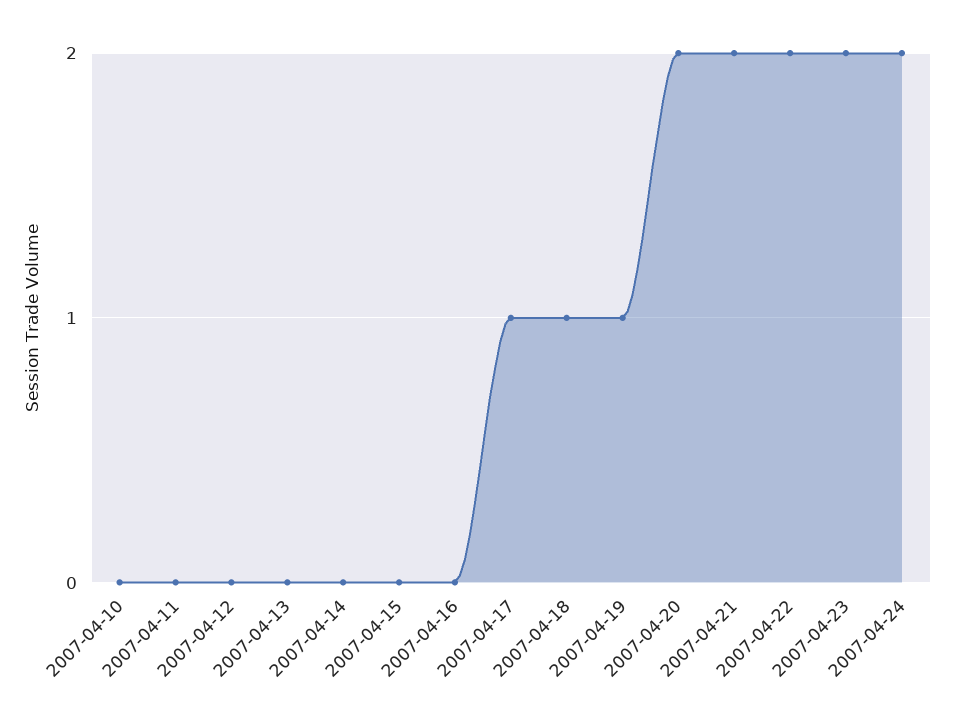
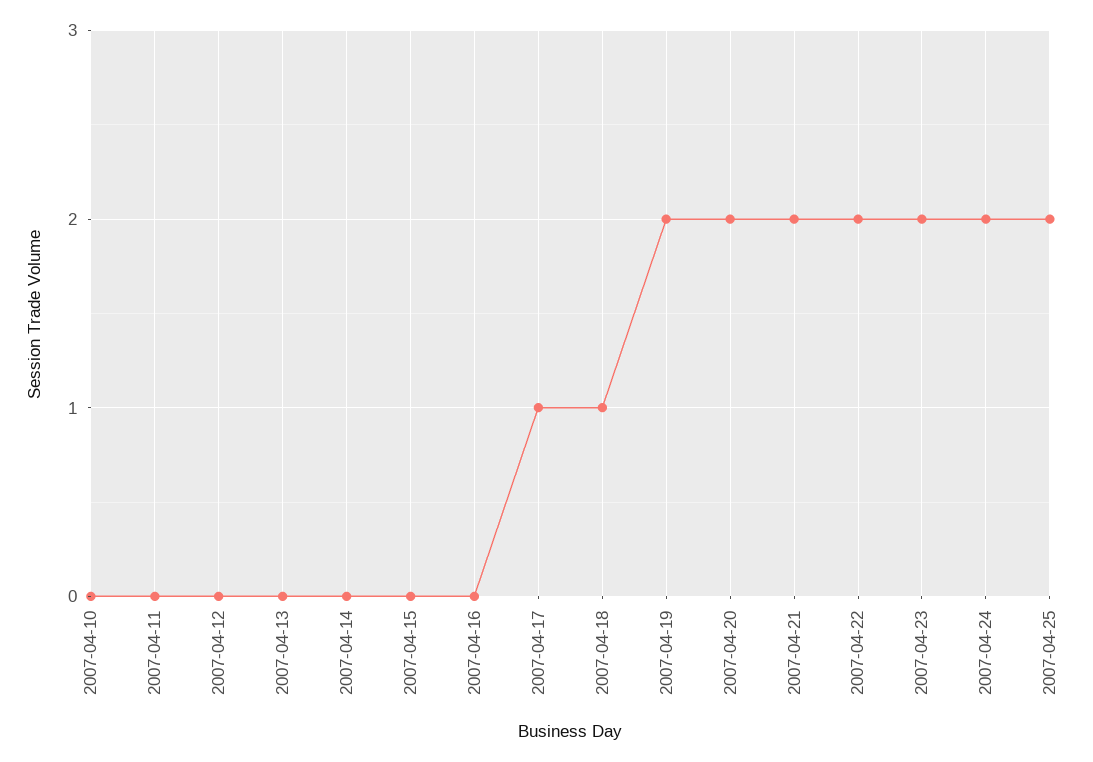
2007-04-19: 1 -> 2
2007-04-25: none -> 2

